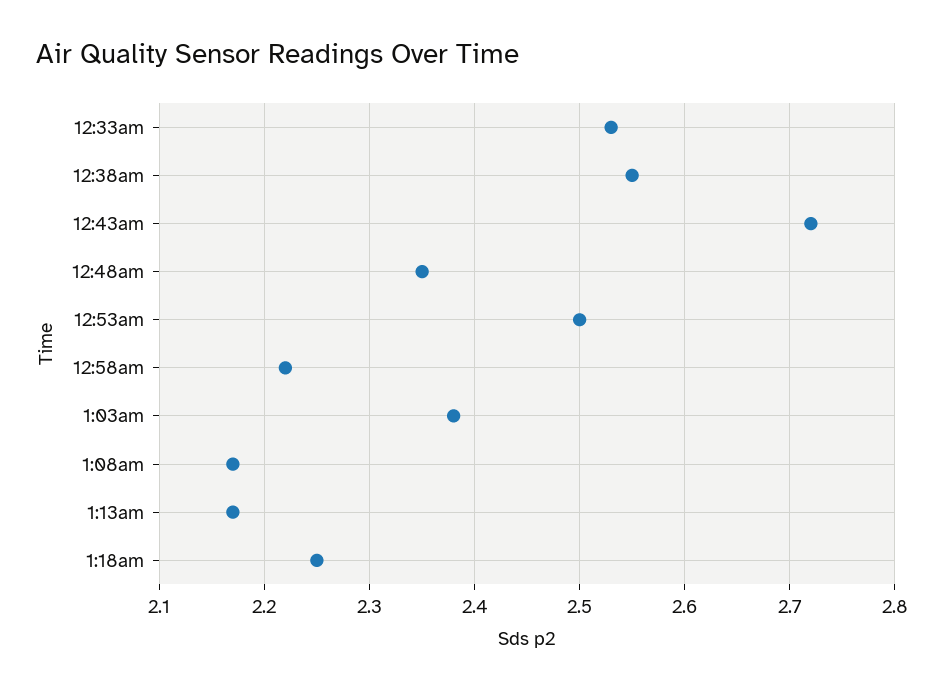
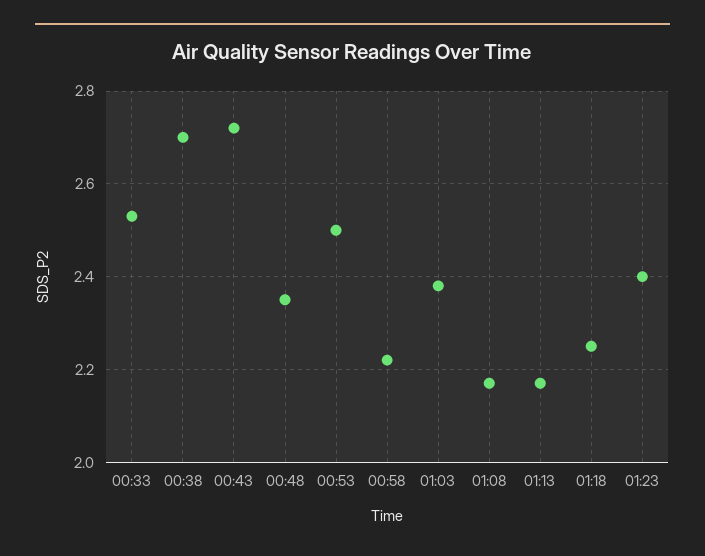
12:38am: 2.55 -> 2.7
01:23: none -> 2.4

